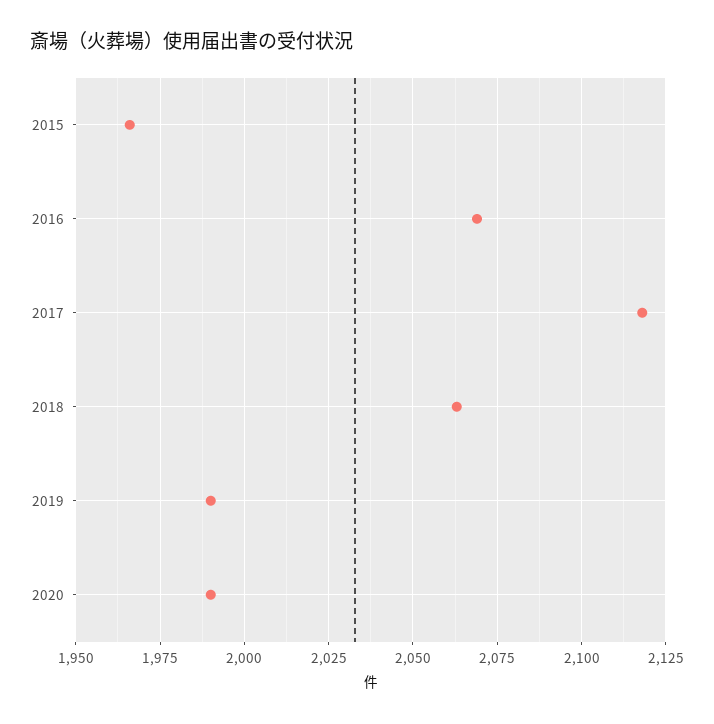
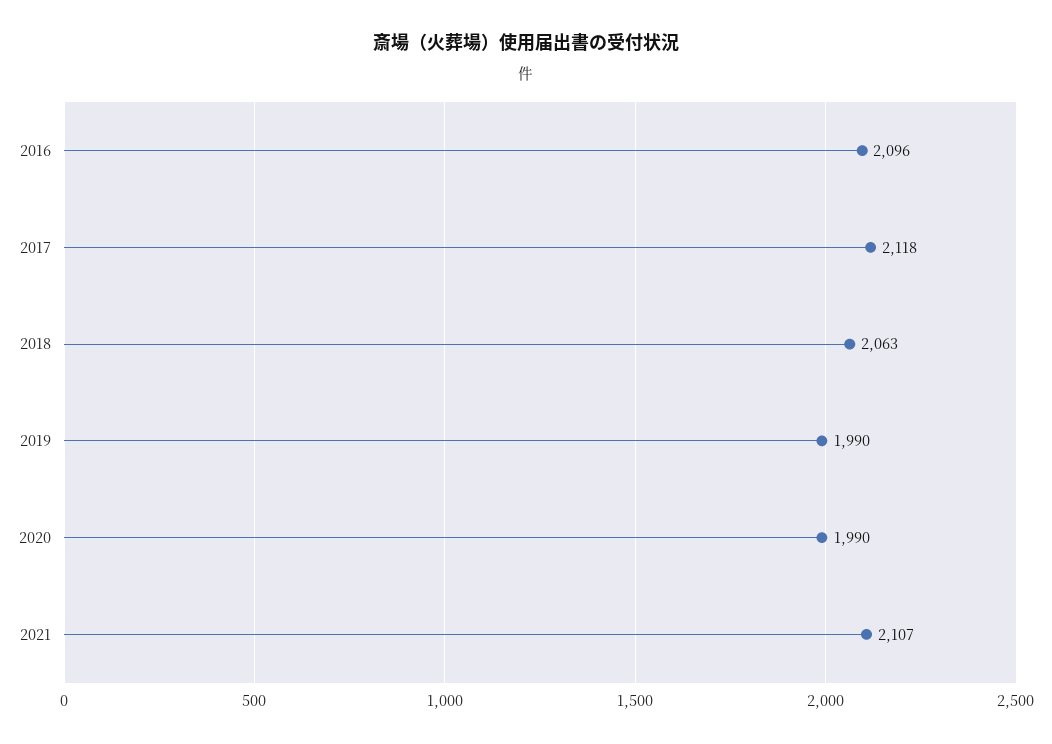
2015: 1965 -> none
2016: 2070 -> 2096
2021: none -> 2107

